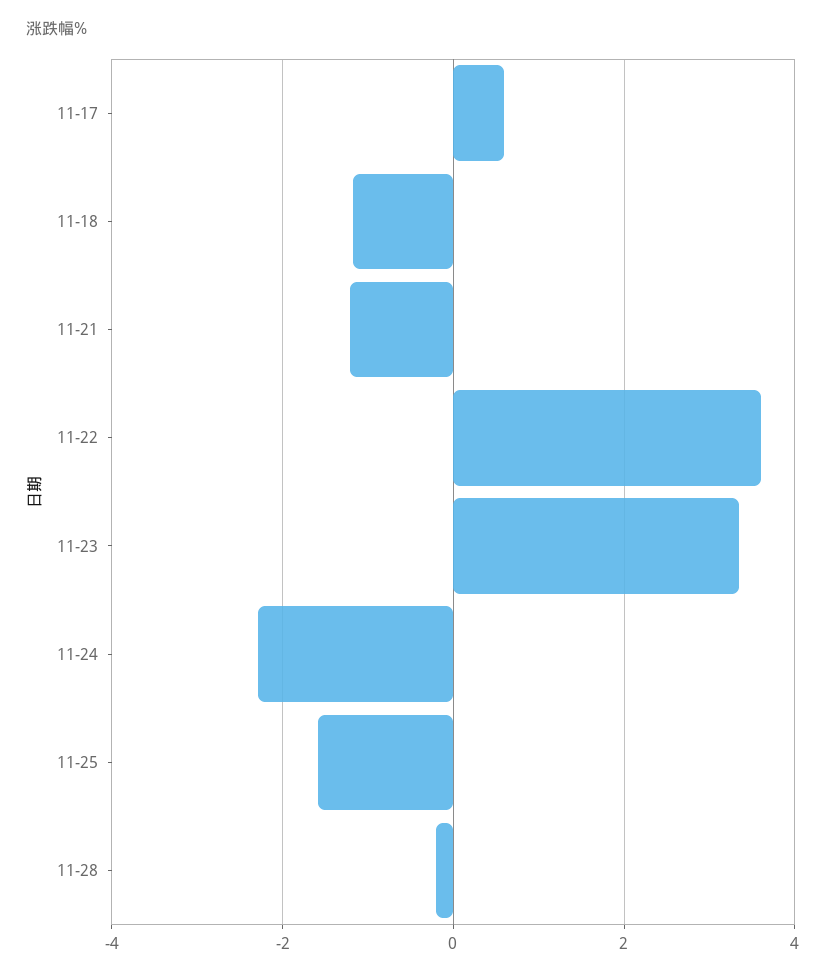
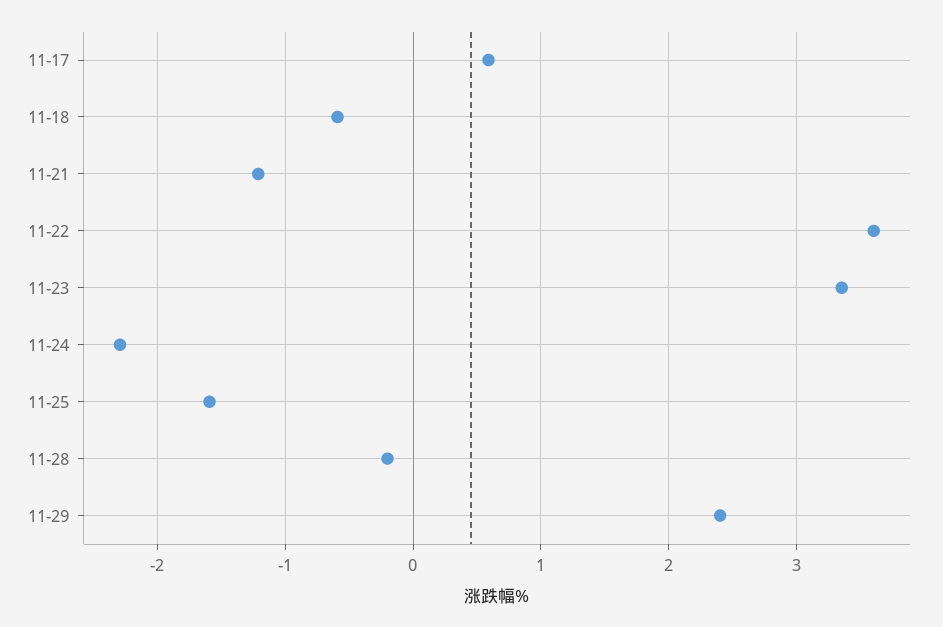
11-18: -1.2 -> -0.6
11-29: none -> 2.4

